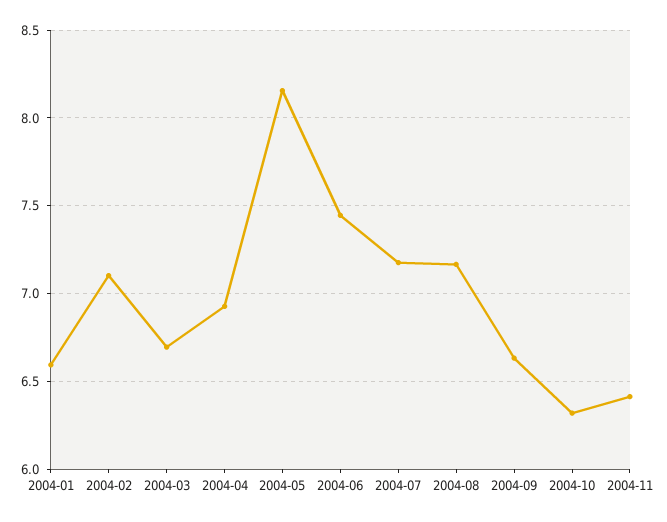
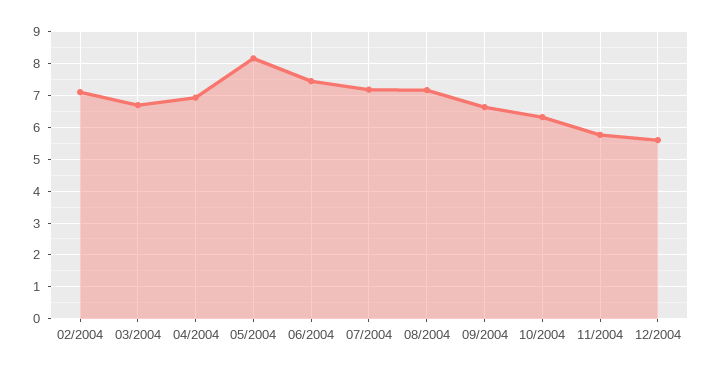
2004-01: 6.6 -> none
2004-11: 6.4 -> 5.8
12/2004: none -> 5.6

